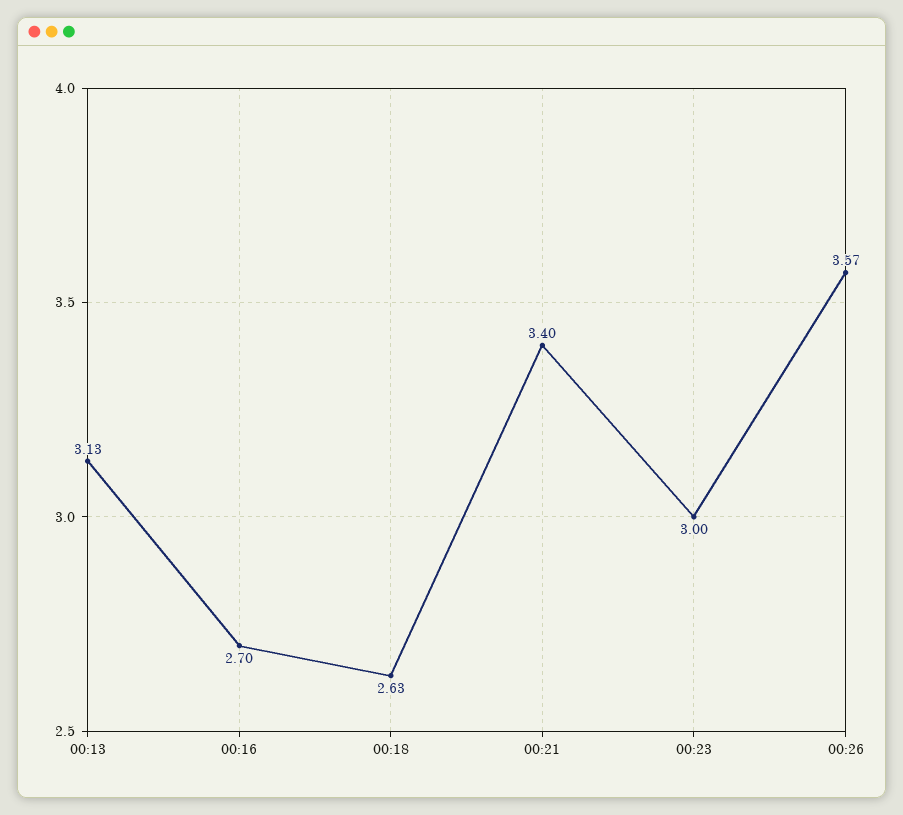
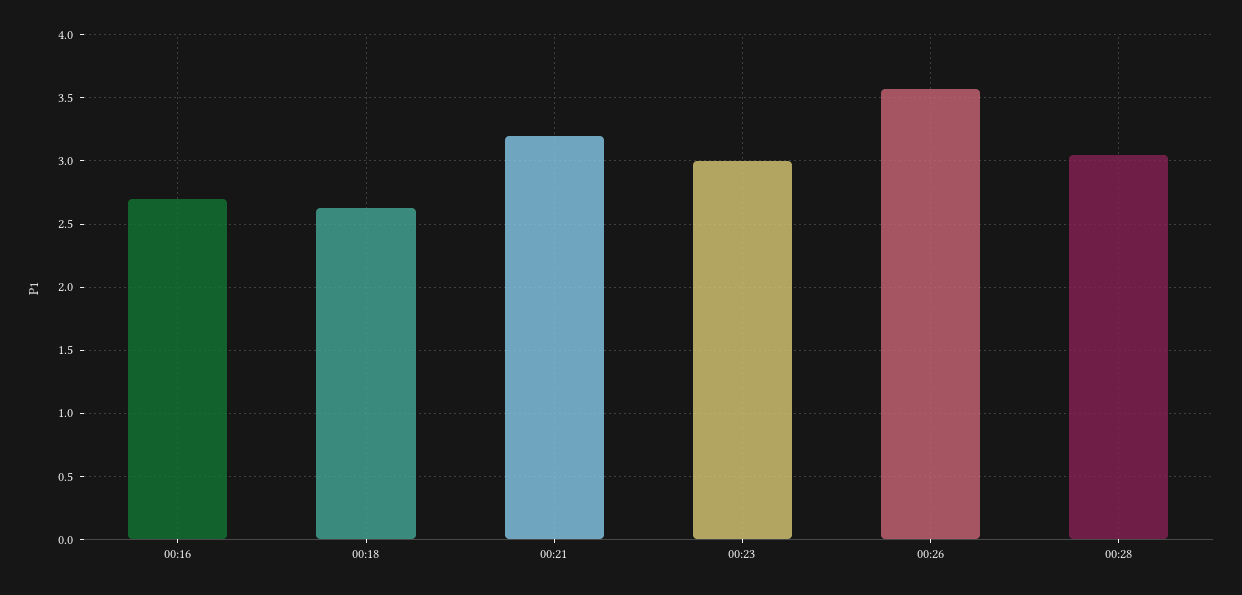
00:13: 3.13 -> none
00:21: 3.4 -> 3.2
00:28: none -> 3.05

